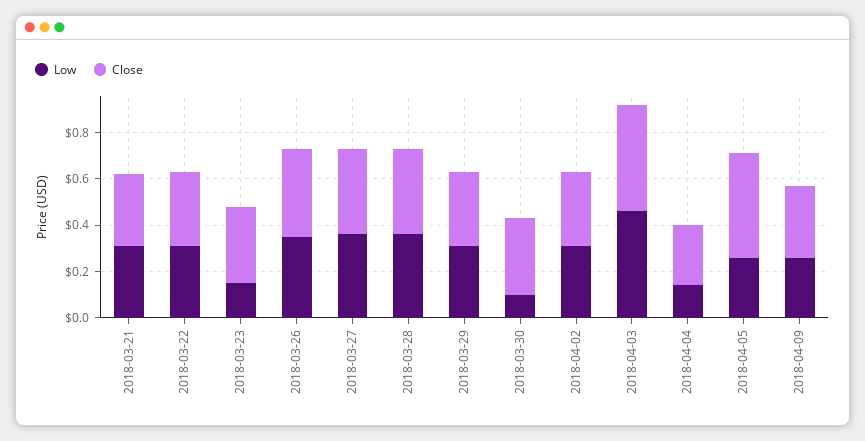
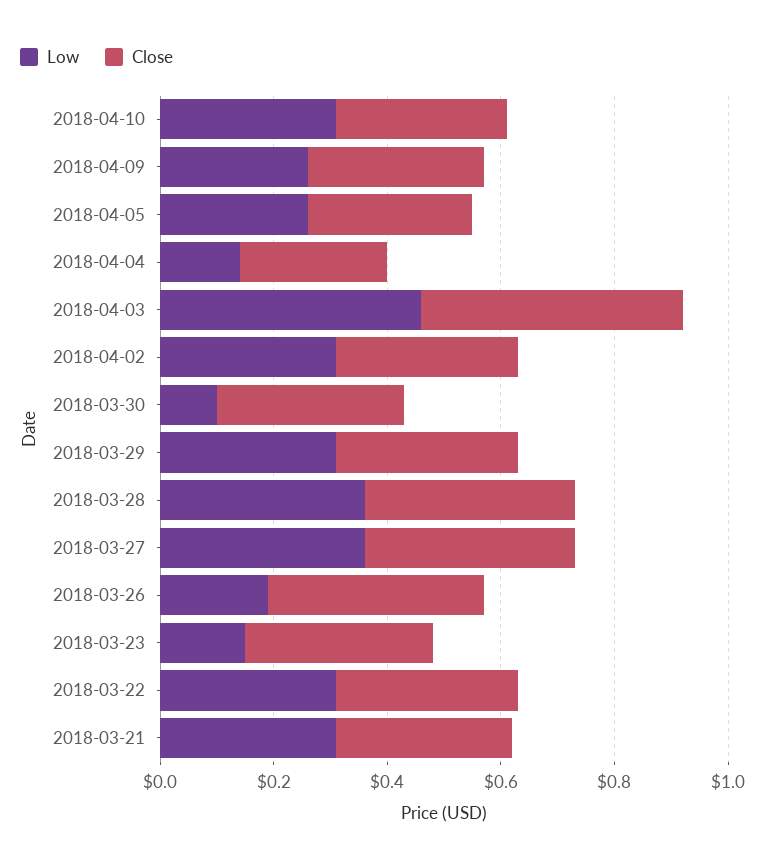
Low, 2018-03-26: 0.35 -> 0.2
Close, 2018-04-05: 0.45 -> 0.3
Low, 2018-04-10: none -> 0.3
Close, 2018-04-10: none -> 0.3

